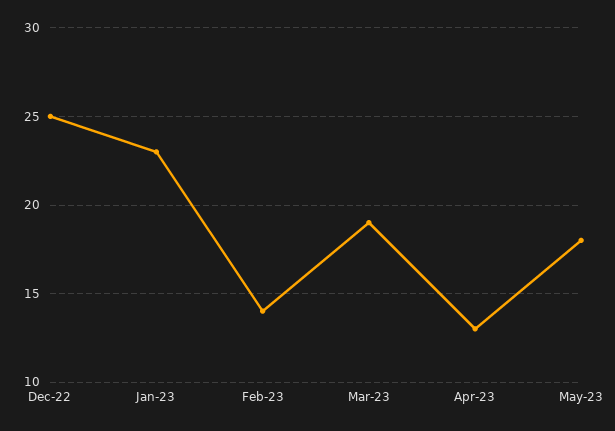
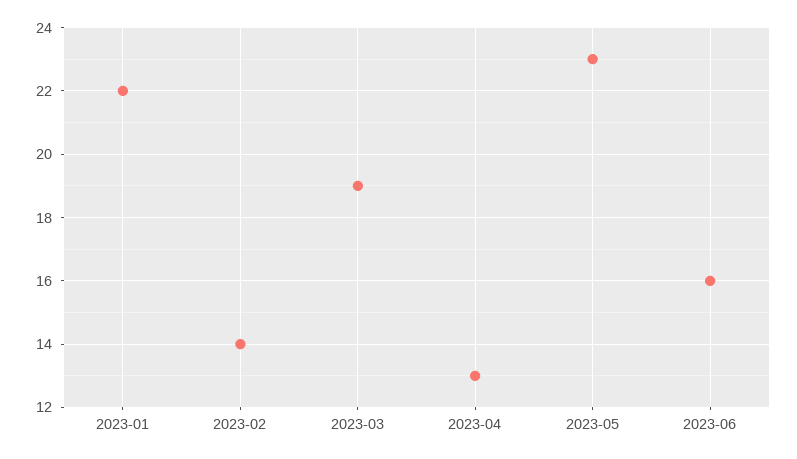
Dec-22: 25 -> none
Jan-23: 23 -> 22
May-23: 18 -> 23
2023-06: none -> 16

